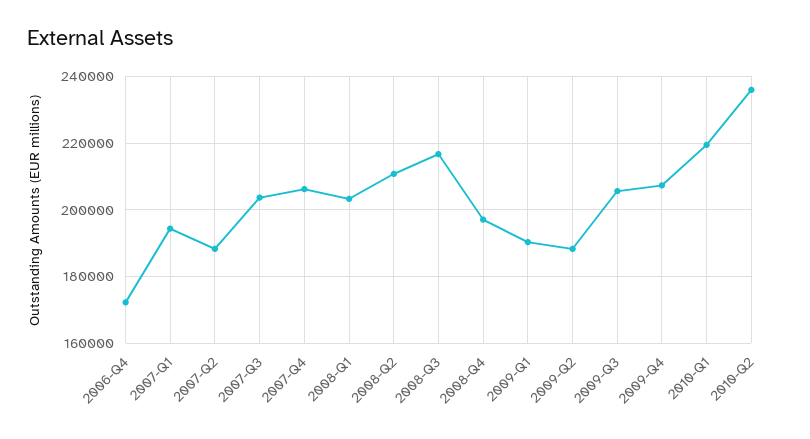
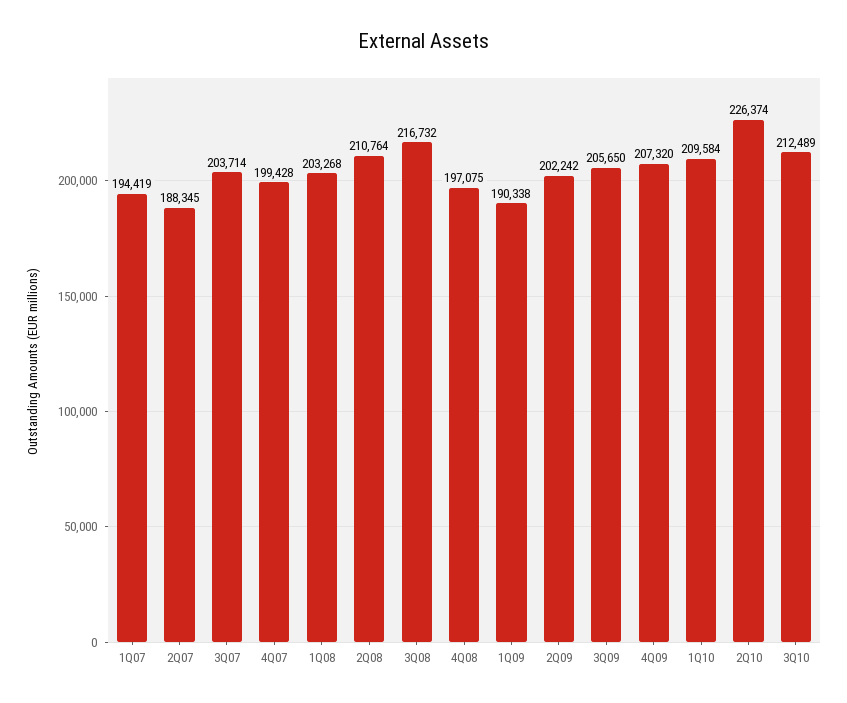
2006-Q4: 172000 -> none
2007-Q4: 206000 -> 199428
2009-Q2: 188000 -> 202242
2010-Q1: 220000 -> 209584
2010-Q2: 236000 -> 226374
3Q10: none -> 212489

